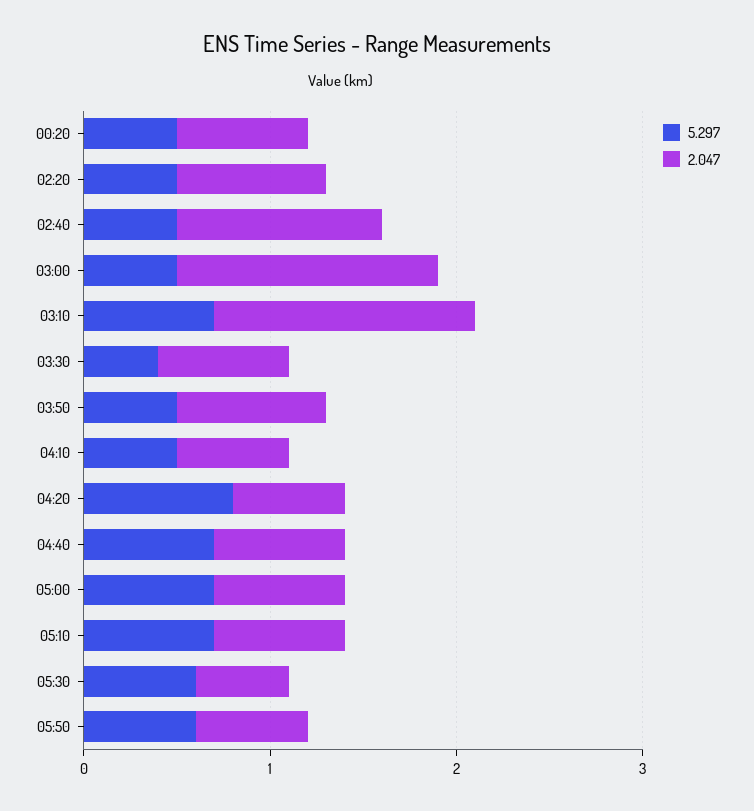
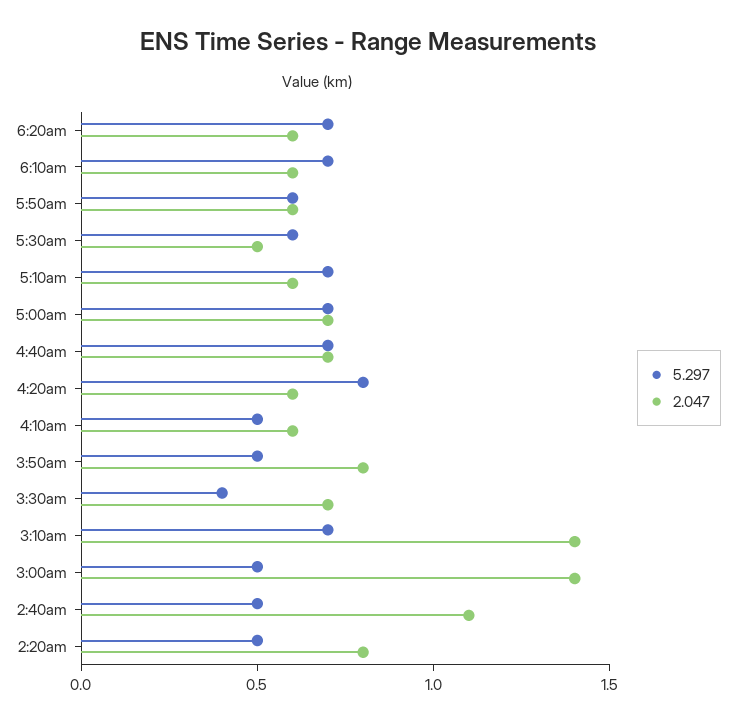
5.297, 00:20: 0.5 -> none
2.047, 00:20: 0.7 -> none
2.047, 05:10: 0.7 -> 0.6
5.297, 6:20am: none -> 0.7
2.047, 6:20am: none -> 0.6
5.297, 6:10am: none -> 0.7
2.047, 6:10am: none -> 0.6

